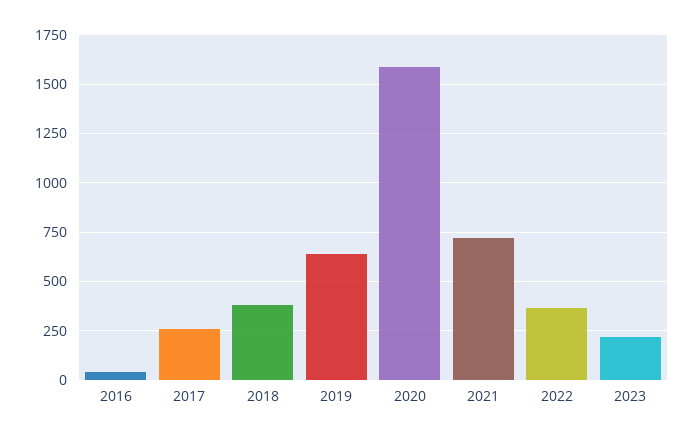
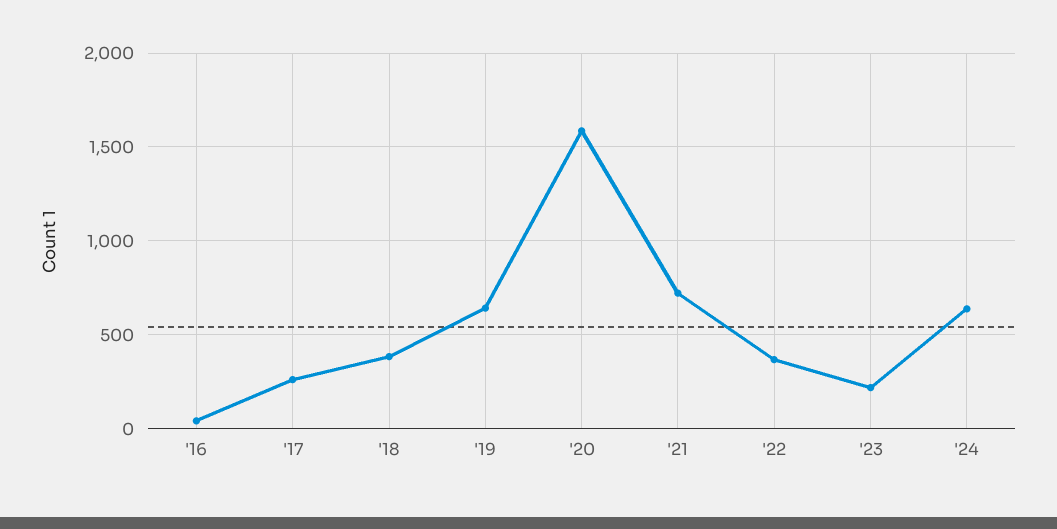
'24: none -> 650

